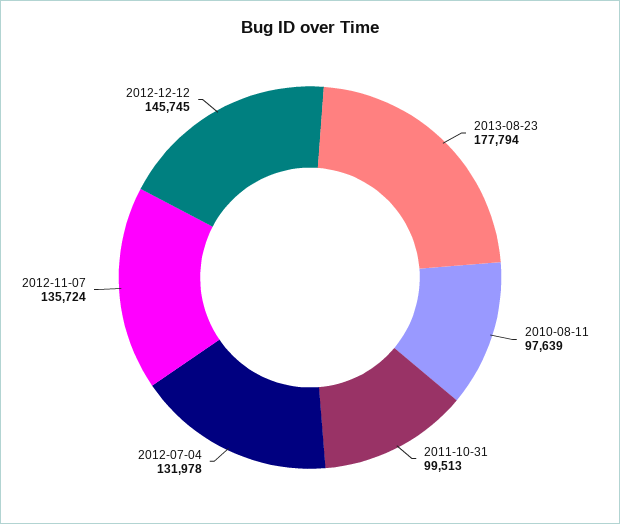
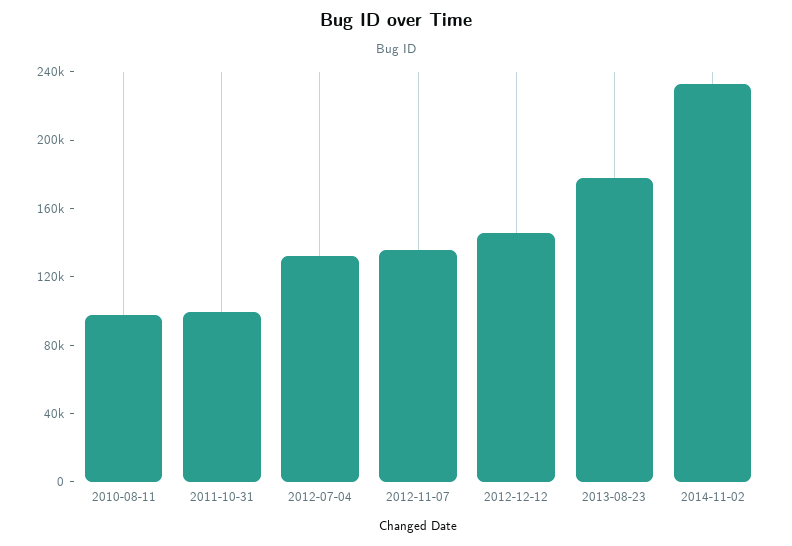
2014-11-02: none -> 230000

